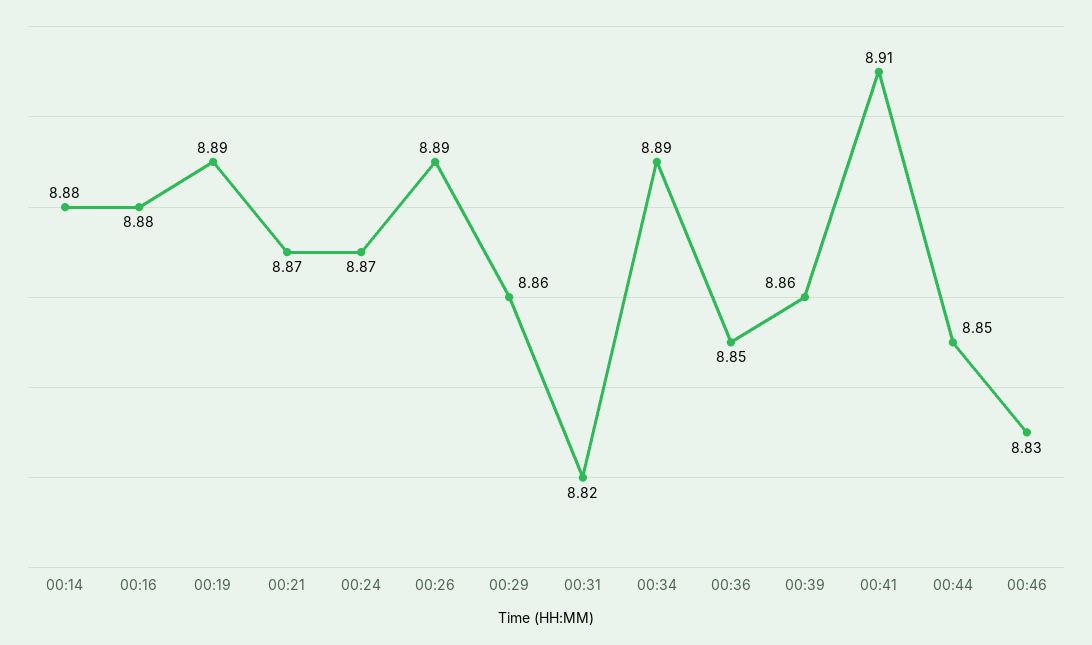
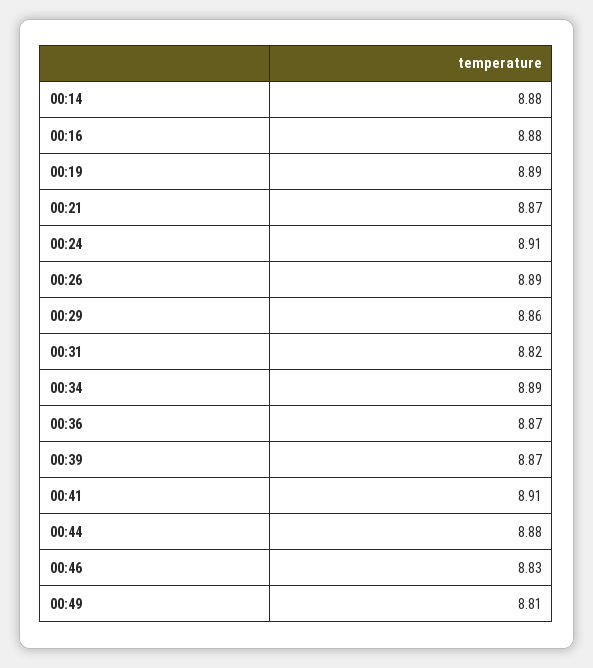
00:24: 8.87 -> 8.91
00:36: 8.85 -> 8.87
00:39: 8.86 -> 8.87
00:44: 8.85 -> 8.88
00:49: none -> 8.81

